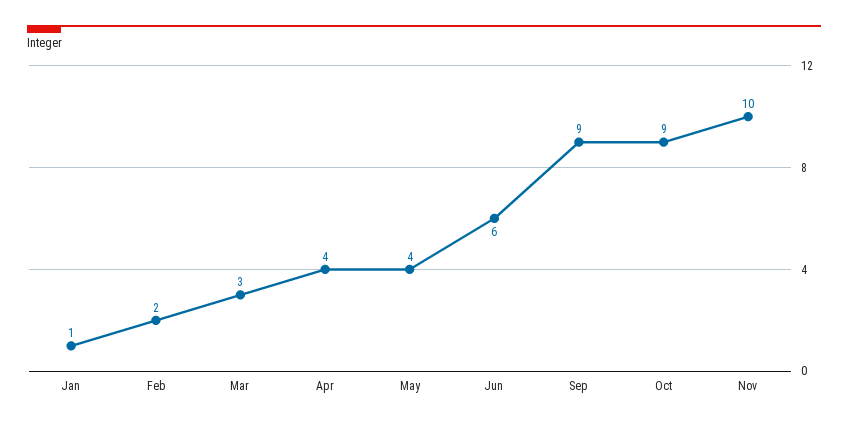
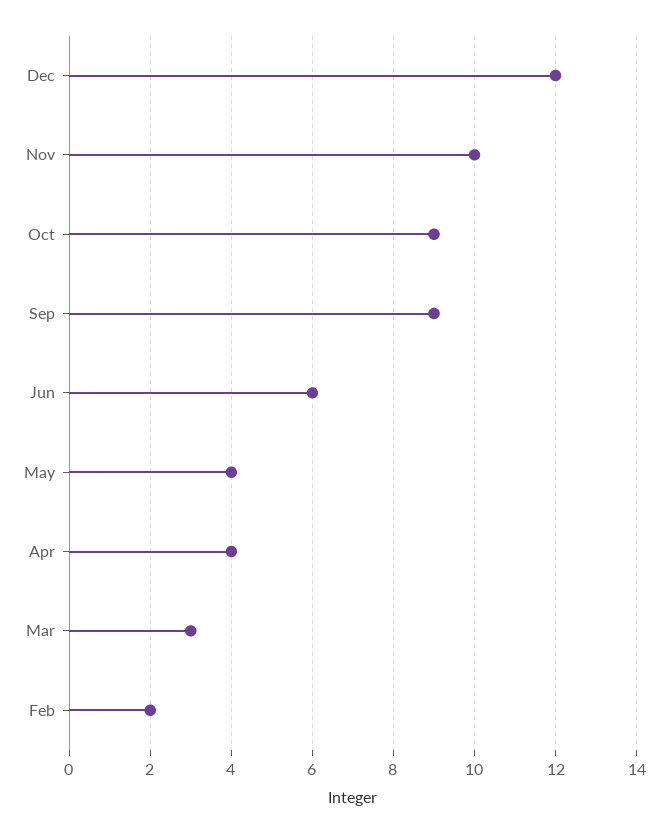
Jan: 1 -> none
Dec: none -> 12

